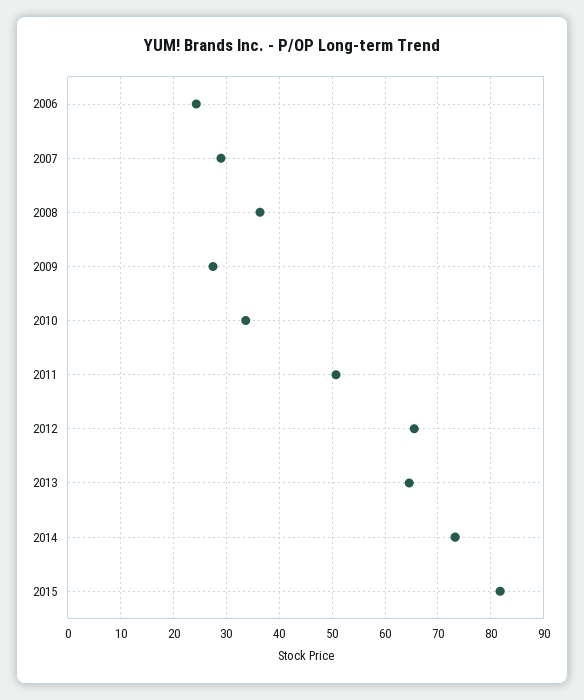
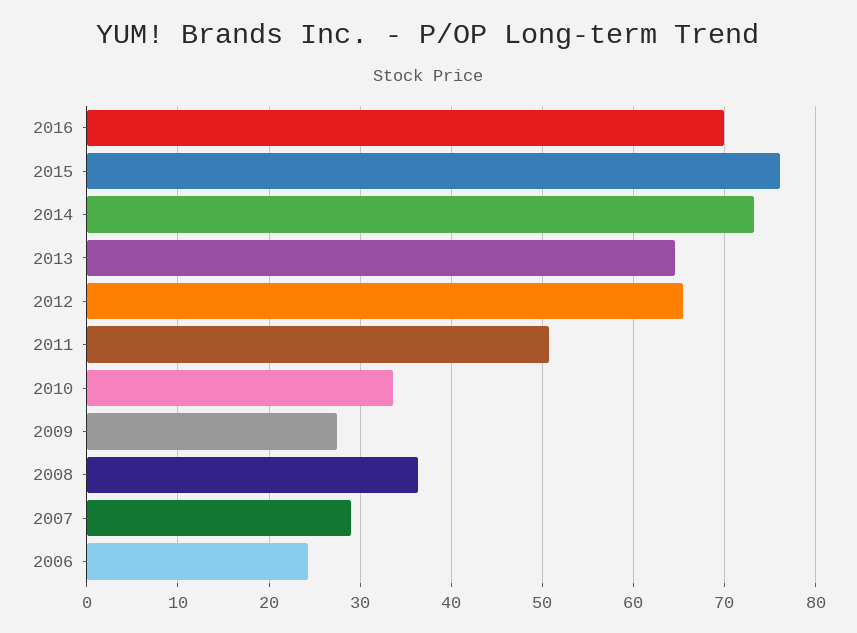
2015: 82 -> 76
2016: none -> 70

